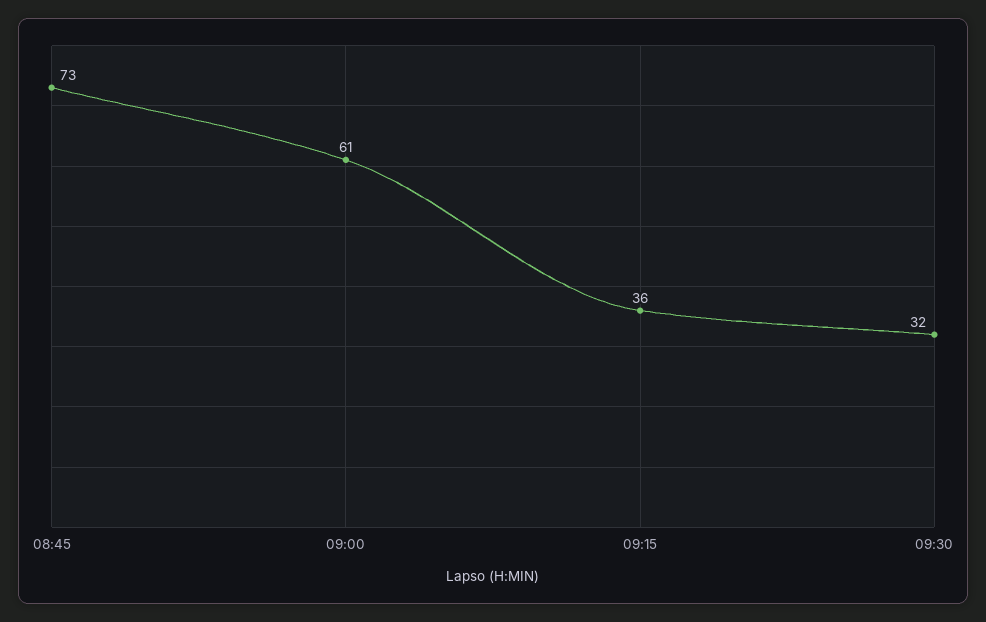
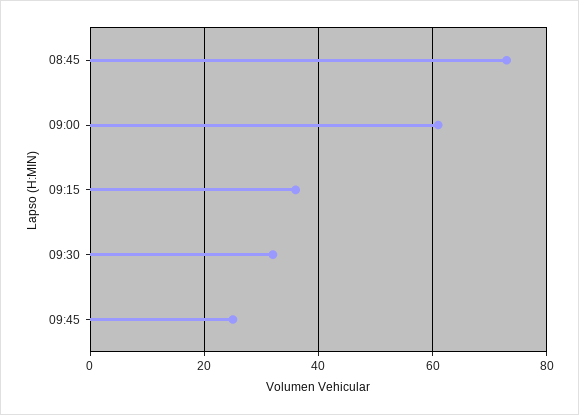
09:45: none -> 25

